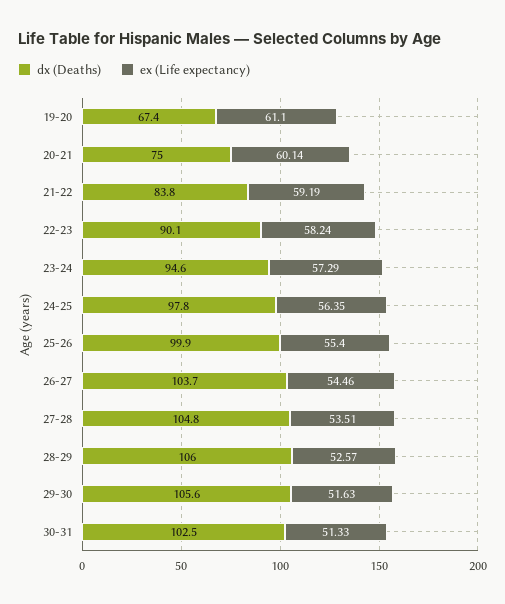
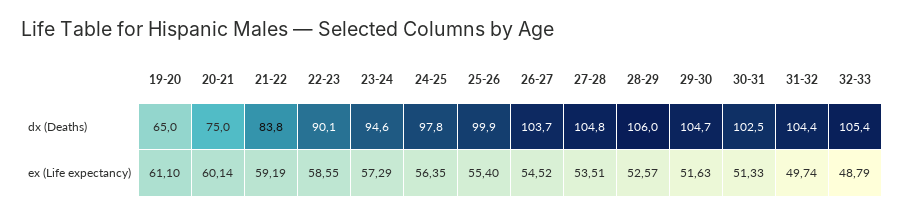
dx (Deaths), 19-20: 67.4 -> 65
ex (Life expectancy), 22-23: 58.24 -> 58.55
ex (Life expectancy), 26-27: 54.46 -> 54.52
dx (Deaths), 29-30: 105.6 -> 104.7
dx (Deaths), 31-32: none -> 104.4
dx (Deaths), 32-33: none -> 105.4
ex (Life expectancy), 31-32: none -> 49.74
ex (Life expectancy), 32-33: none -> 48.79

